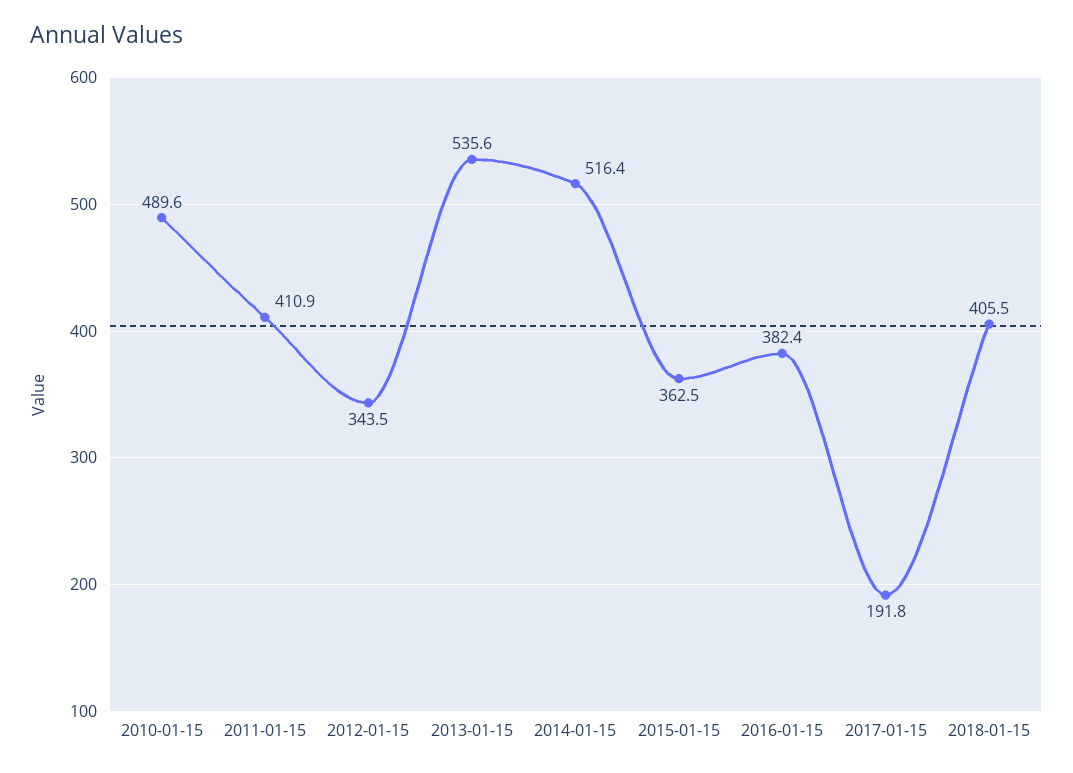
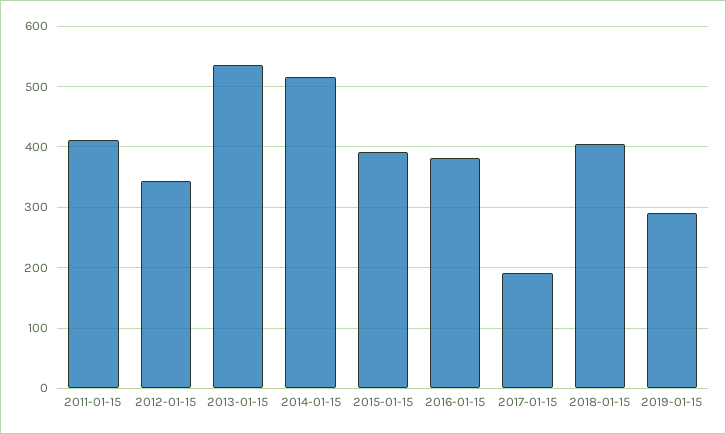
2010-01-15: 489.6 -> none
2015-01-15: 362.5 -> 390
2019-01-15: none -> 290

